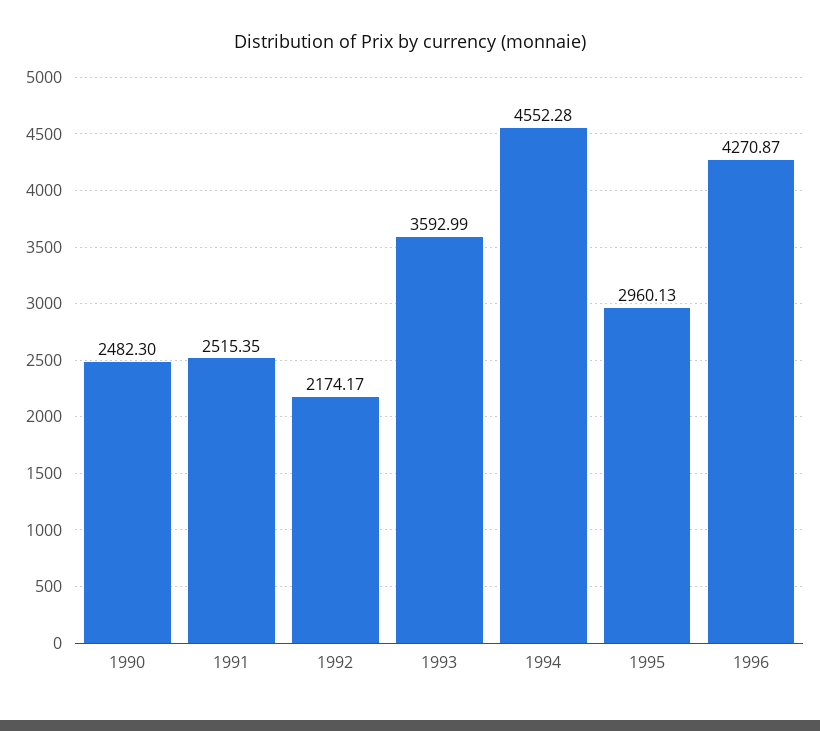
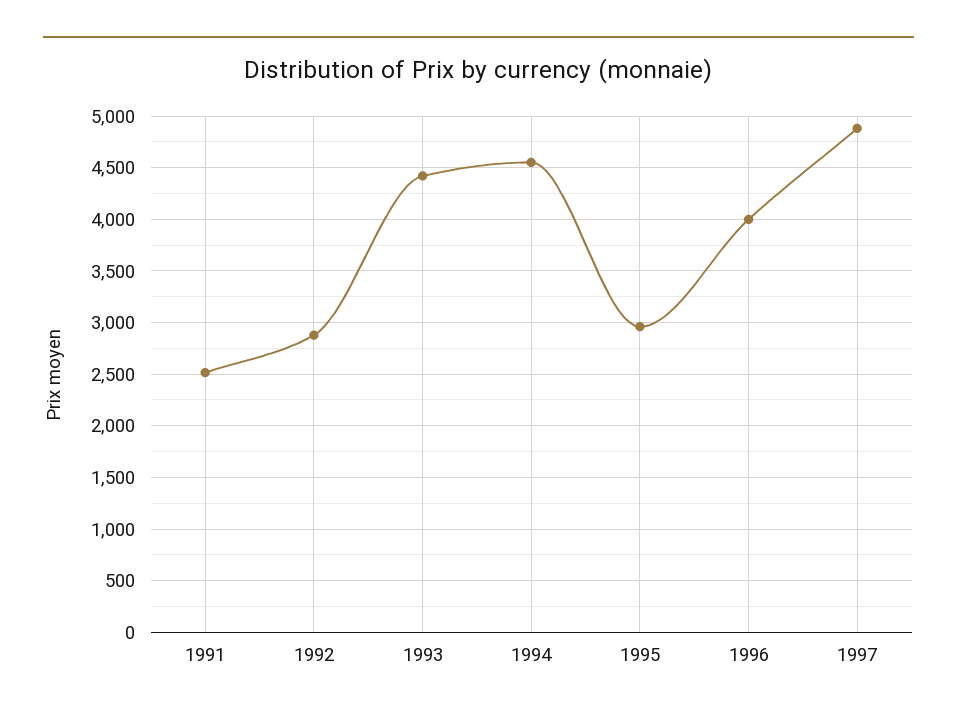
1990: 2482.3 -> none
1992: 2174.17 -> 2900
1993: 3592.99 -> 4400
1996: 4270.87 -> 4000
1997: none -> 4900

